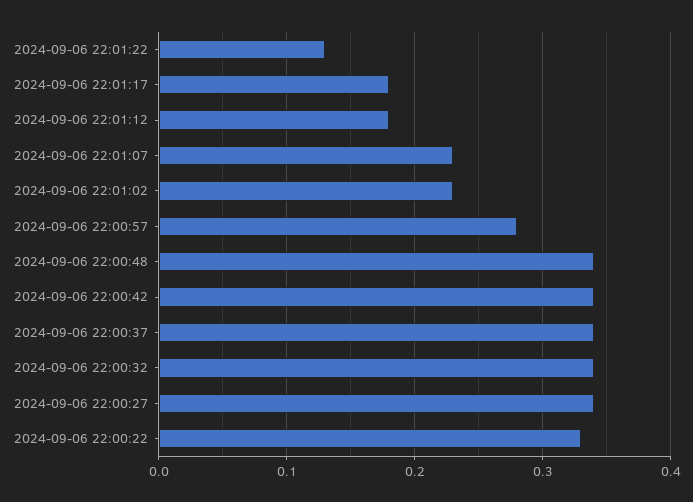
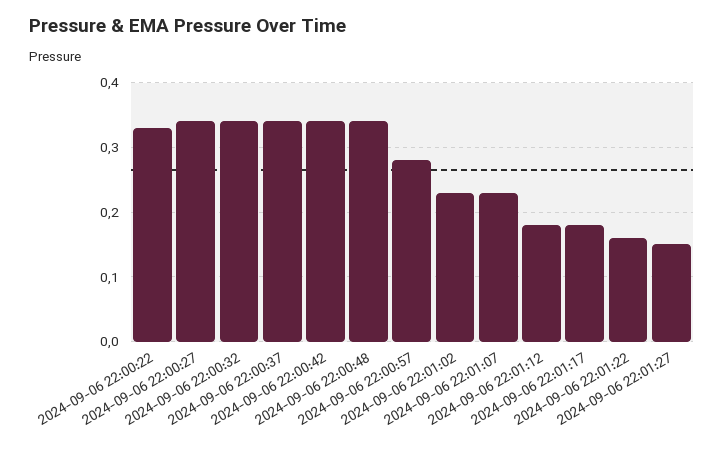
2024-09-06 22:01:22: 0.13 -> 0.16
2024-09-06 22:01:27: none -> 0.15

